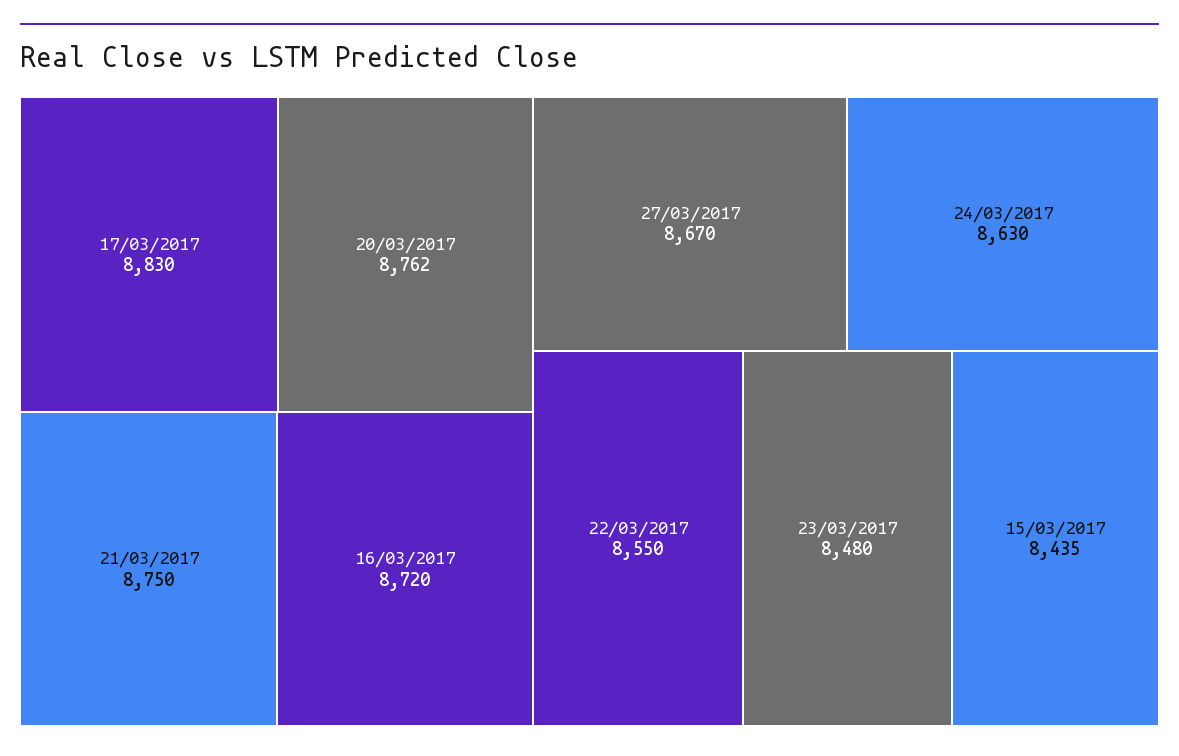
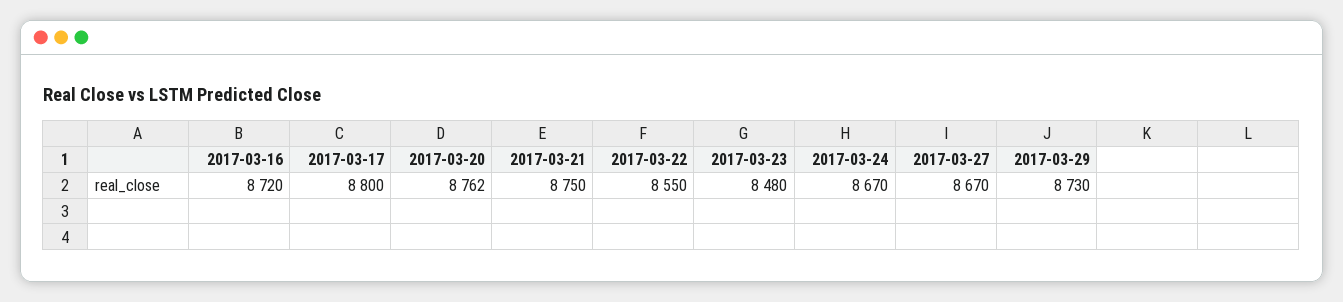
17/03/2017: 8830 -> 8800
24/03/2017: 8630 -> 8670
15/03/2017: 8435 -> none
2017-03-29: none -> 8730

